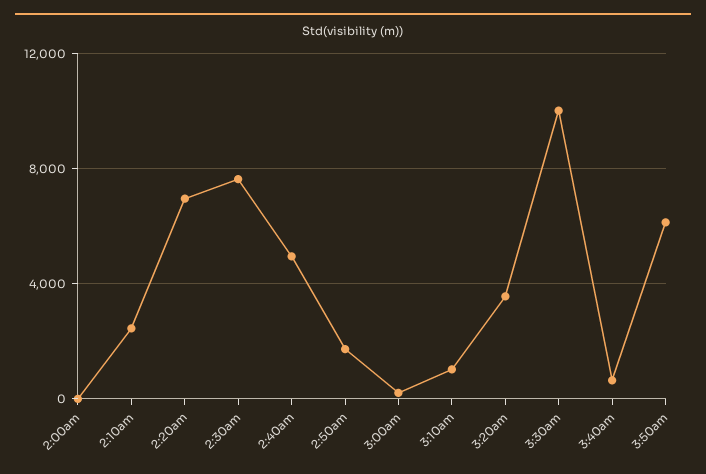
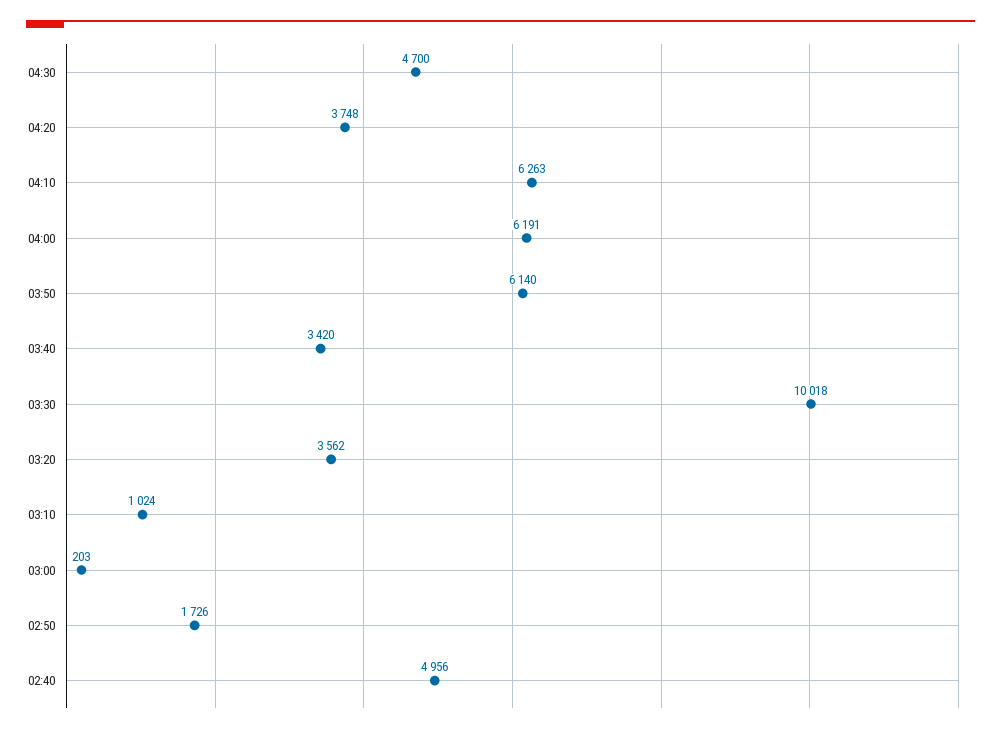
2:00am: 0 -> none
2:10am: 2500 -> none
2:20am: 7000 -> none
2:30am: 7500 -> none
3:40am: 500 -> 3420
04:30: none -> 4700
04:20: none -> 3748
04:10: none -> 6263
04:00: none -> 6191

